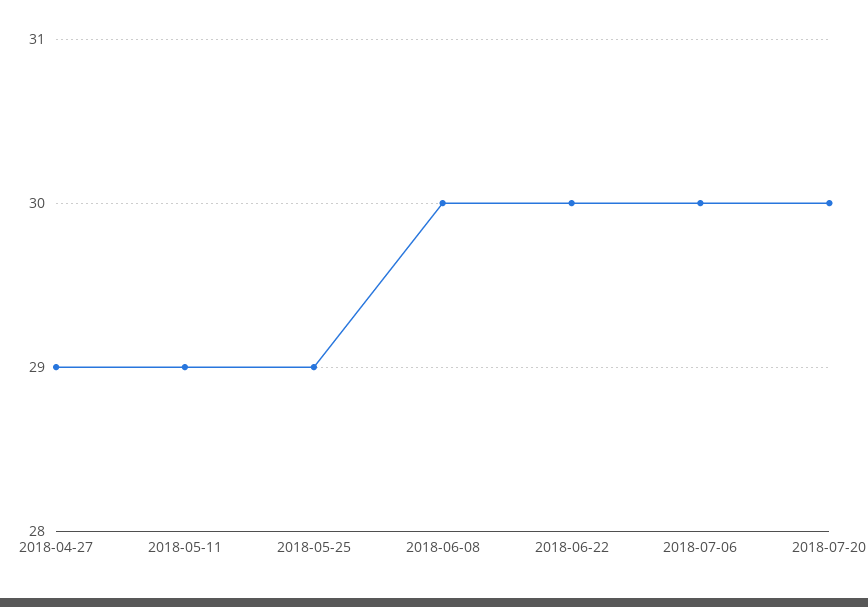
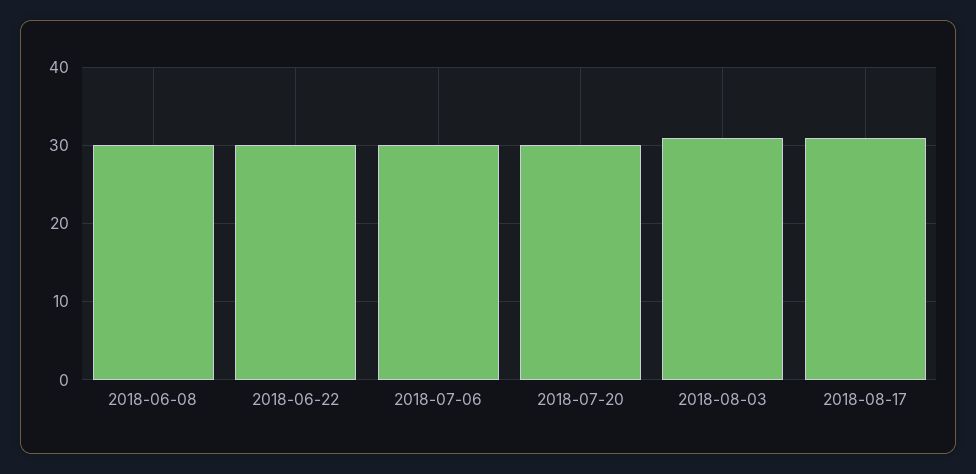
2018-04-27: 29 -> none
2018-05-11: 29 -> none
2018-05-25: 29 -> none
2018-08-03: none -> 31
2018-08-17: none -> 31

